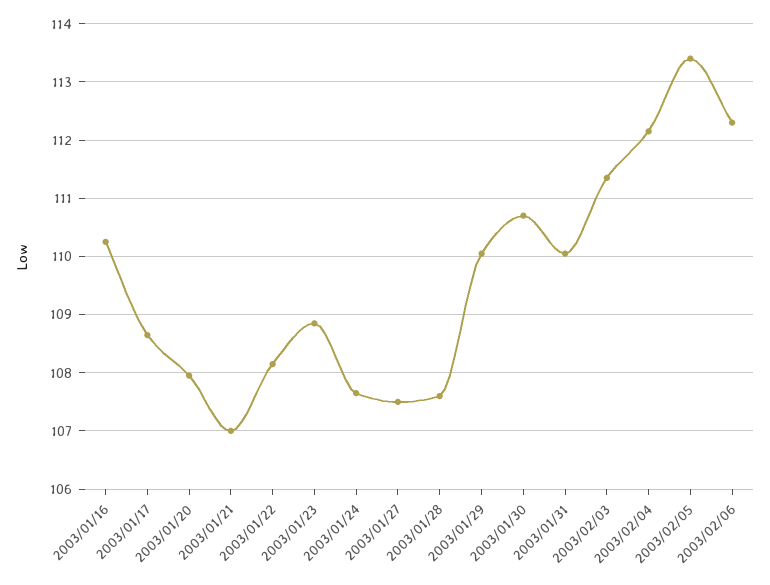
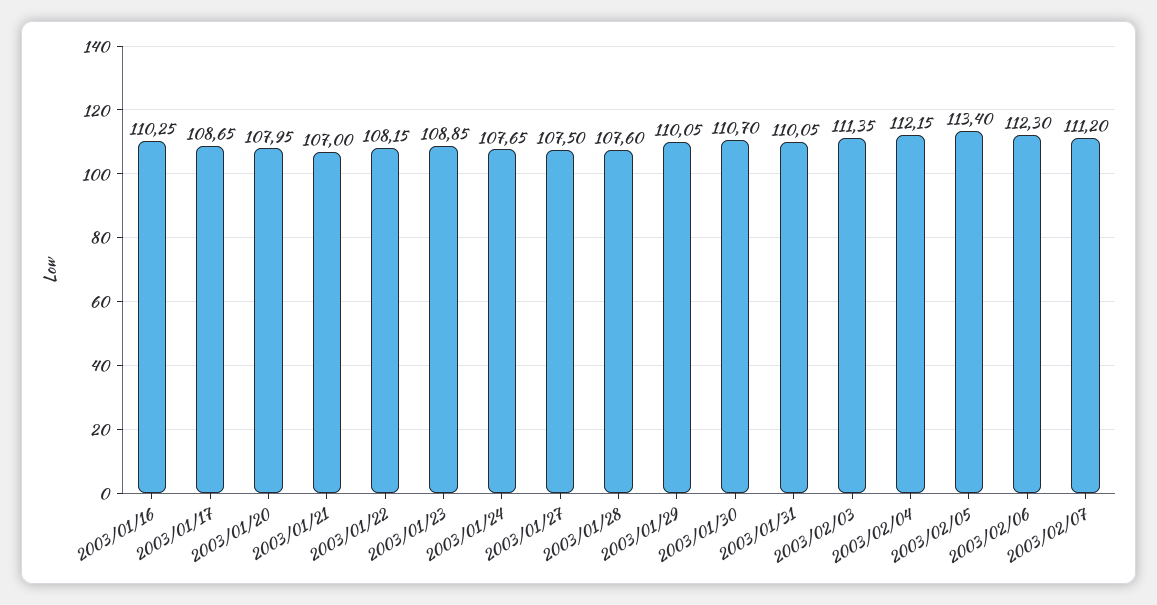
2003/02/07: none -> 111.2

